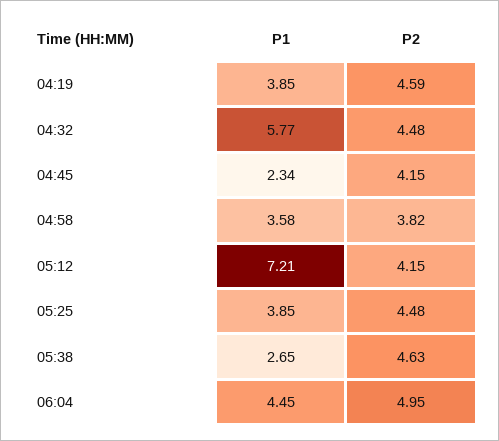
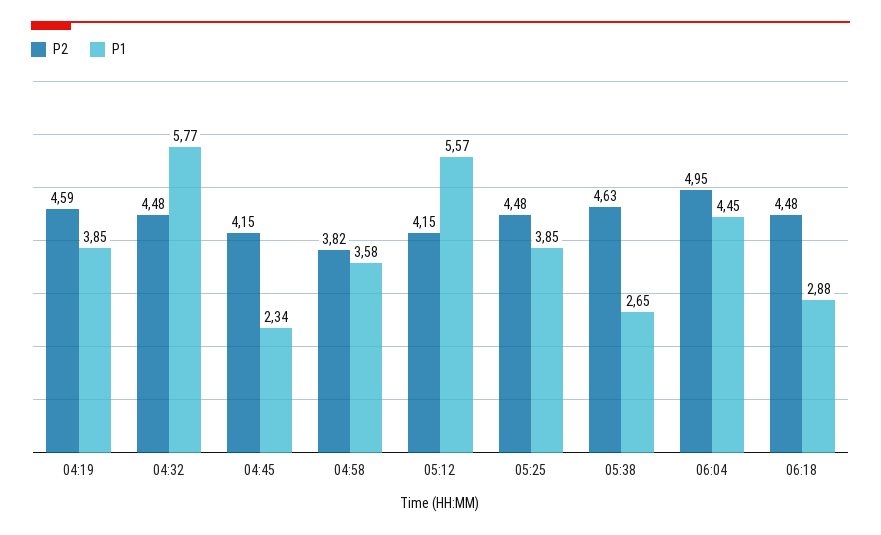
P1, 05:12: 7.21 -> 5.57
P2, 06:18: none -> 4.48
P1, 06:18: none -> 2.88

